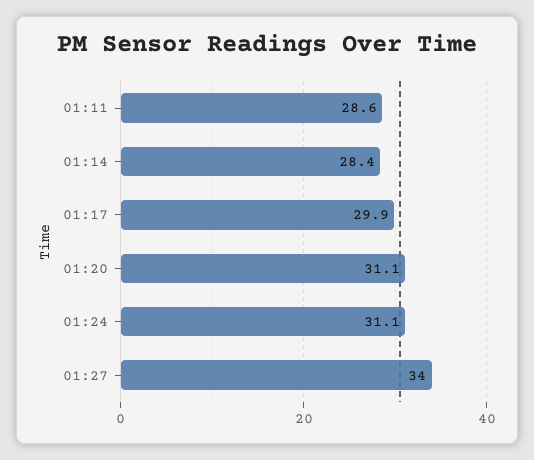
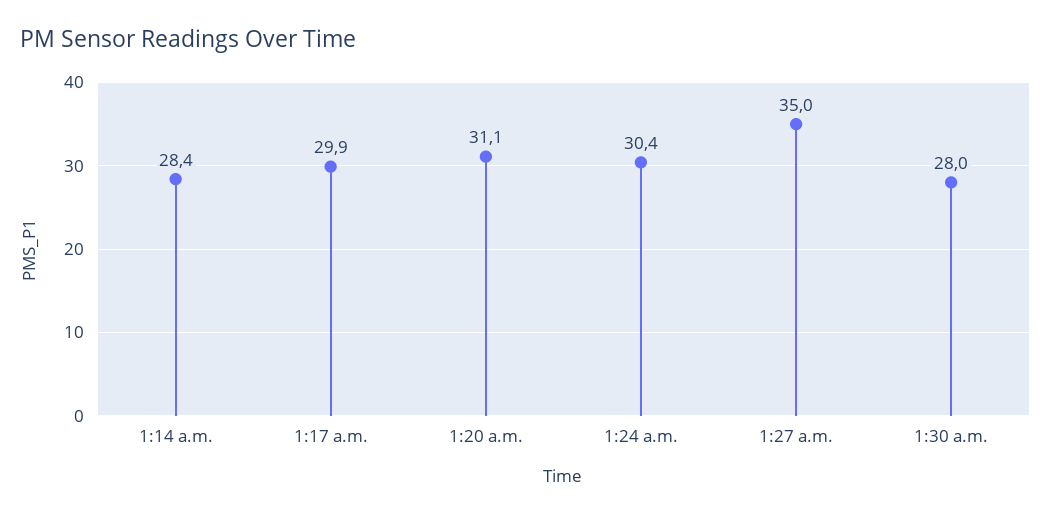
01:11: 28.6 -> none
01:24: 31.1 -> 30.4
01:27: 34 -> 35
1:30 a.m.: none -> 28

